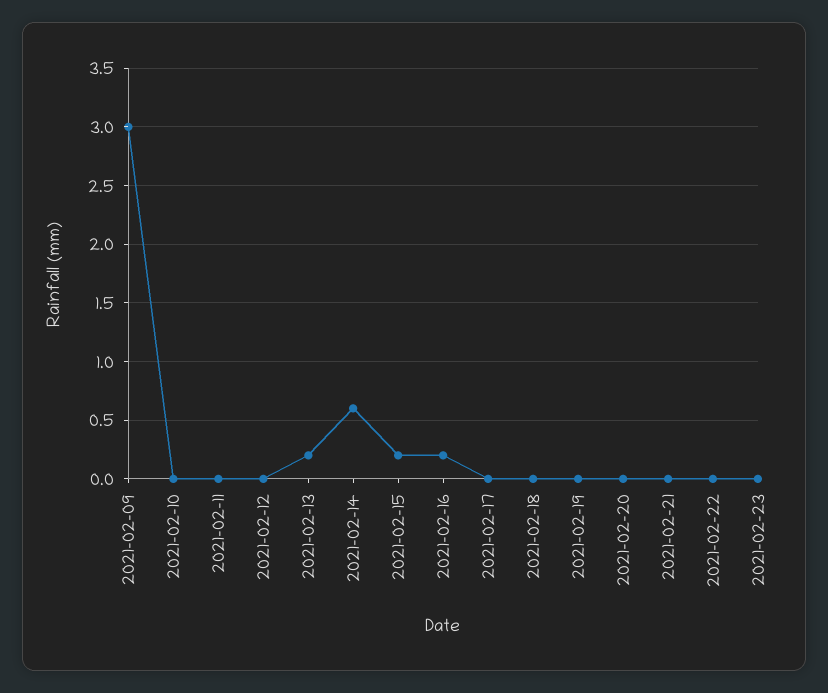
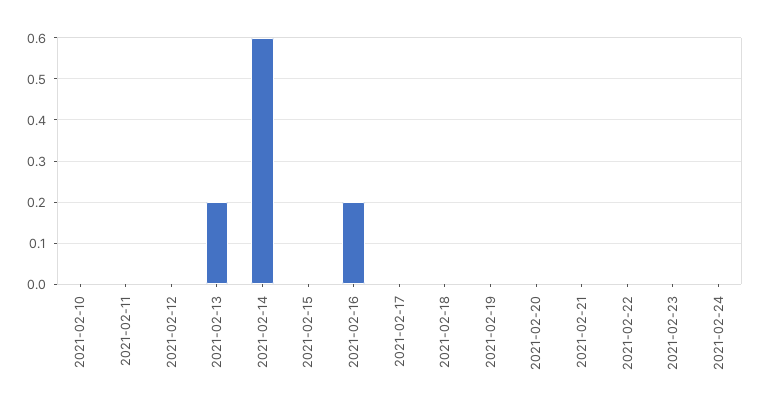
2021-02-09: 3 -> none
2021-02-15: 0.2 -> 0
2021-02-24: none -> 0

